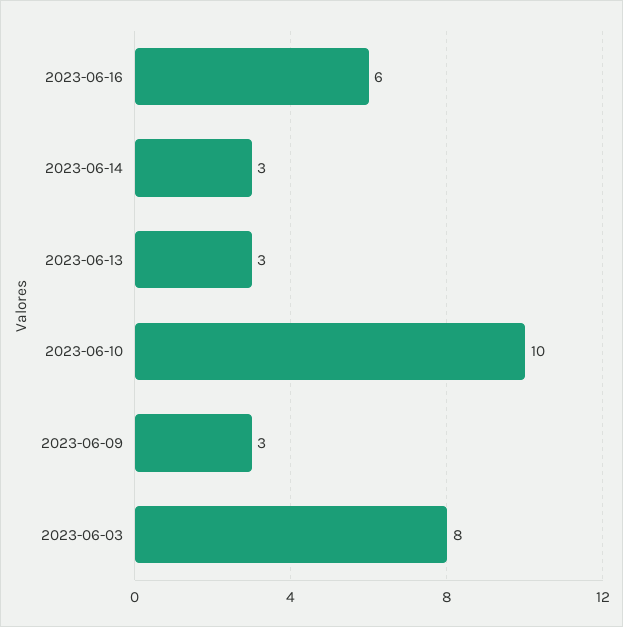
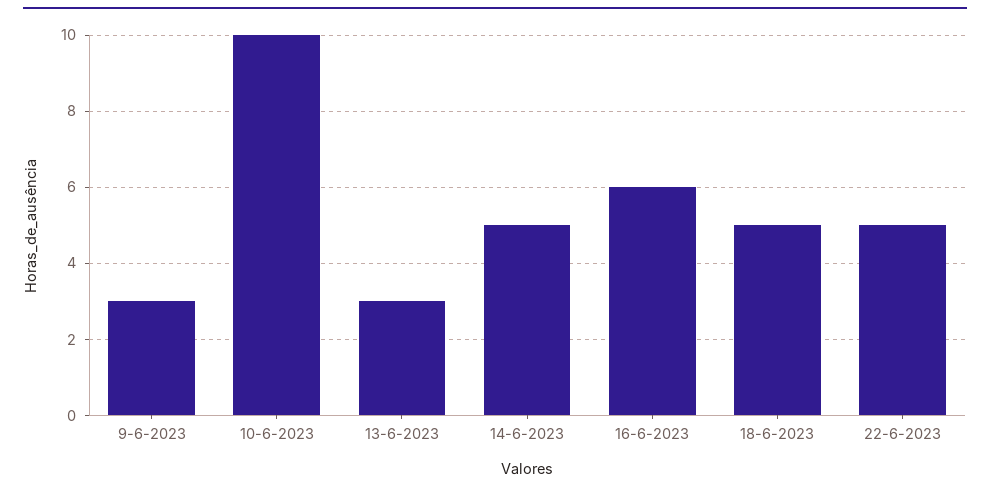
2023-06-14: 3 -> 5
2023-06-03: 8 -> none
18-6-2023: none -> 5
22-6-2023: none -> 5

